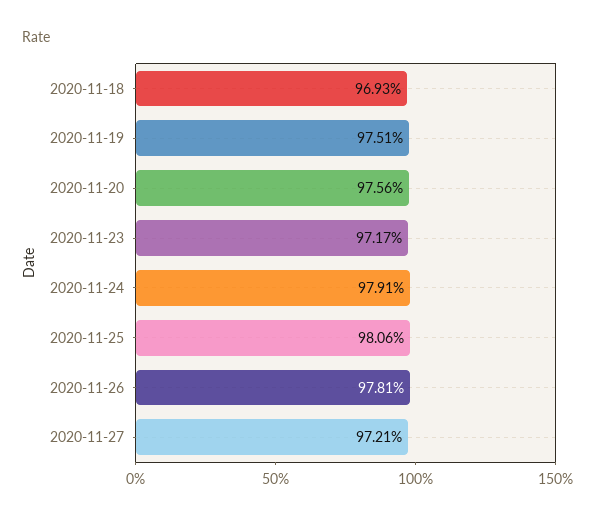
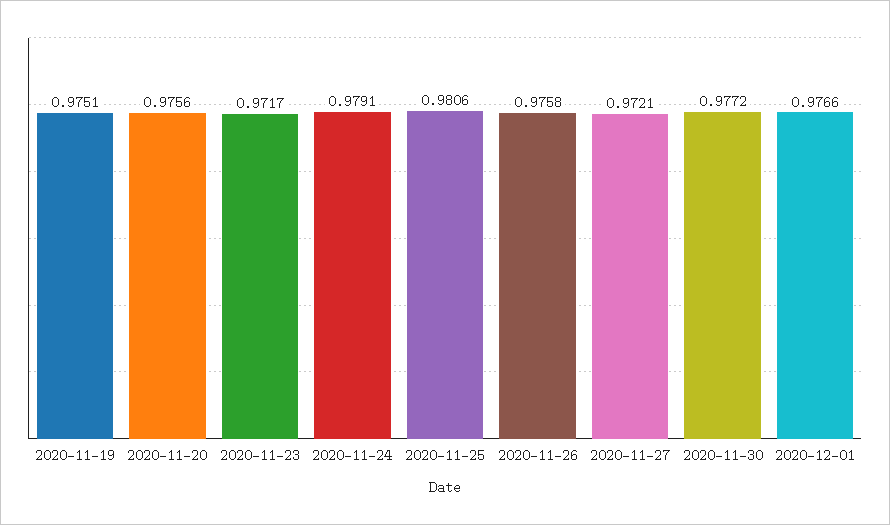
2020-11-18: 0.9693 -> none
2020-11-26: 0.9781 -> 0.9758
2020-11-30: none -> 0.9772
2020-12-01: none -> 0.9766

